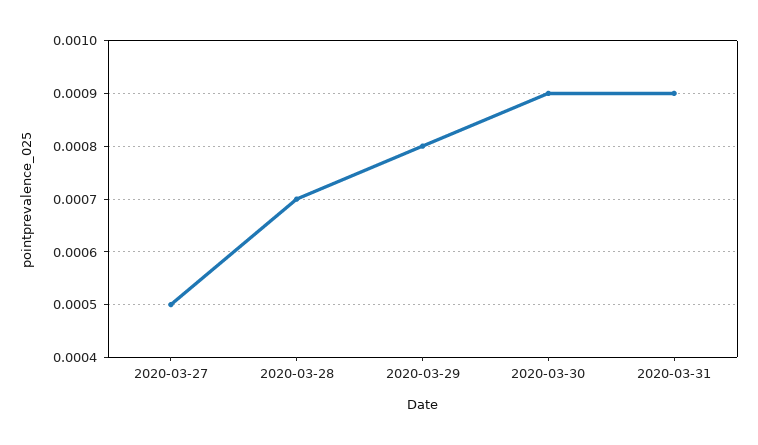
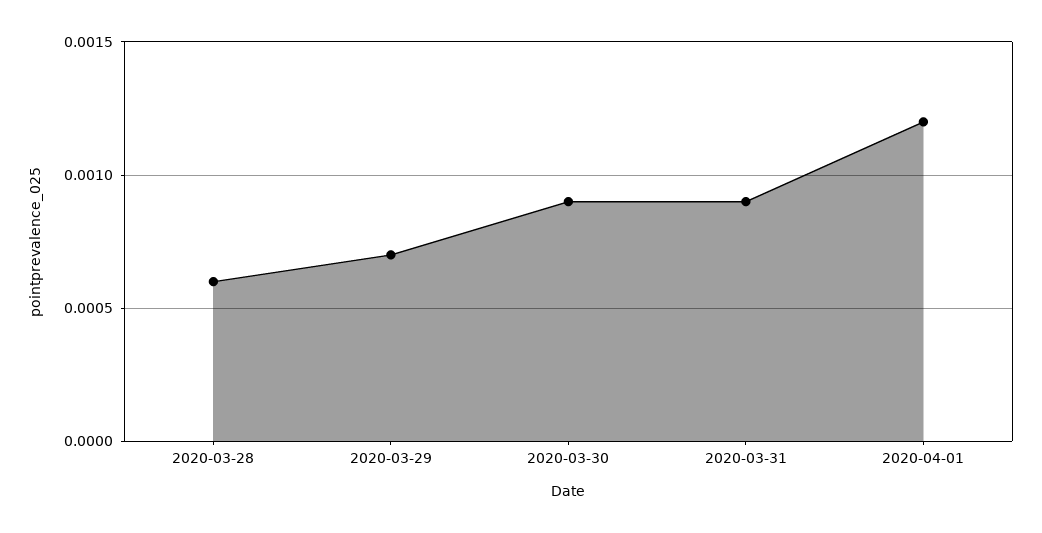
2020-03-27: 0.0005 -> none
2020-03-28: 0.0007 -> 0.0006
2020-03-29: 0.0008 -> 0.0007
2020-04-01: none -> 0.0012

